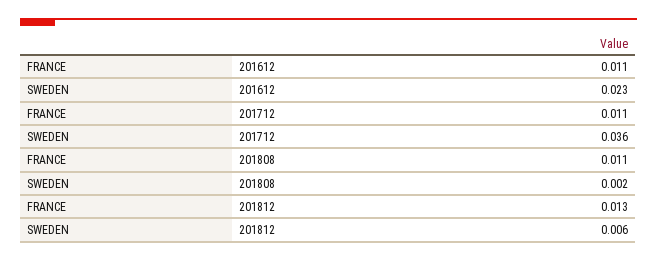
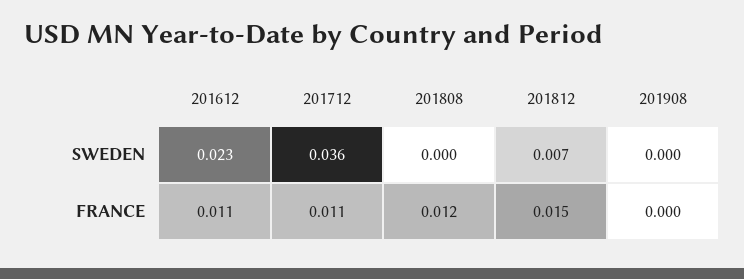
FRANCE, 201808: 0.011 -> 0.012
SWEDEN, 201808: 0.002 -> 0
FRANCE, 201812: 0.013 -> 0.015
SWEDEN, 201812: 0.006 -> 0.007
SWEDEN, 201908: none -> 0
FRANCE, 201908: none -> 0

